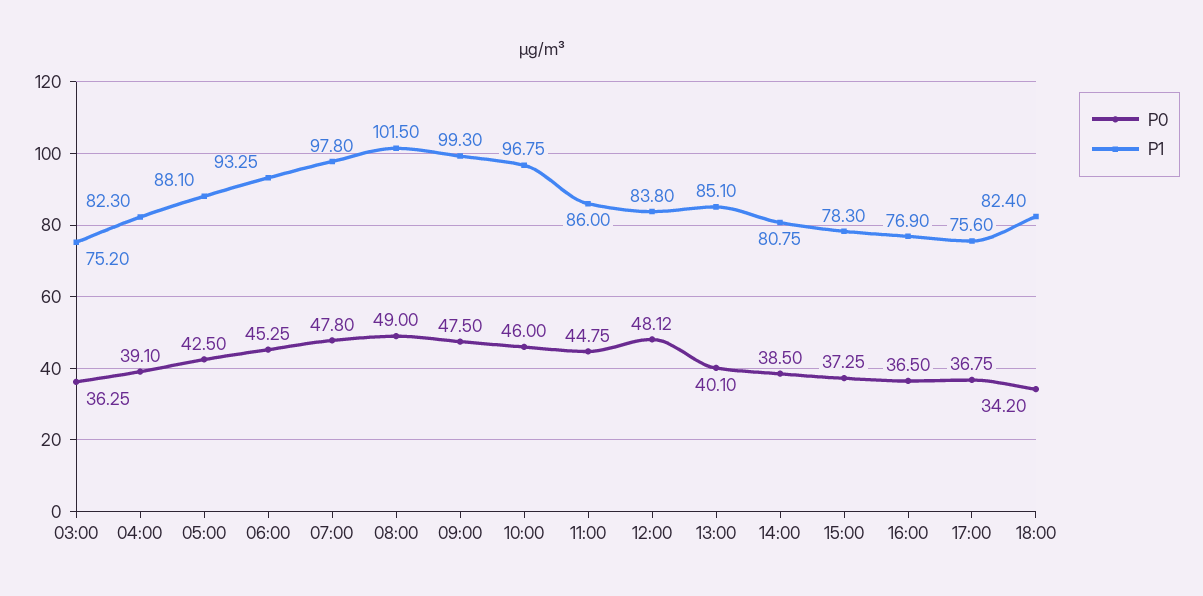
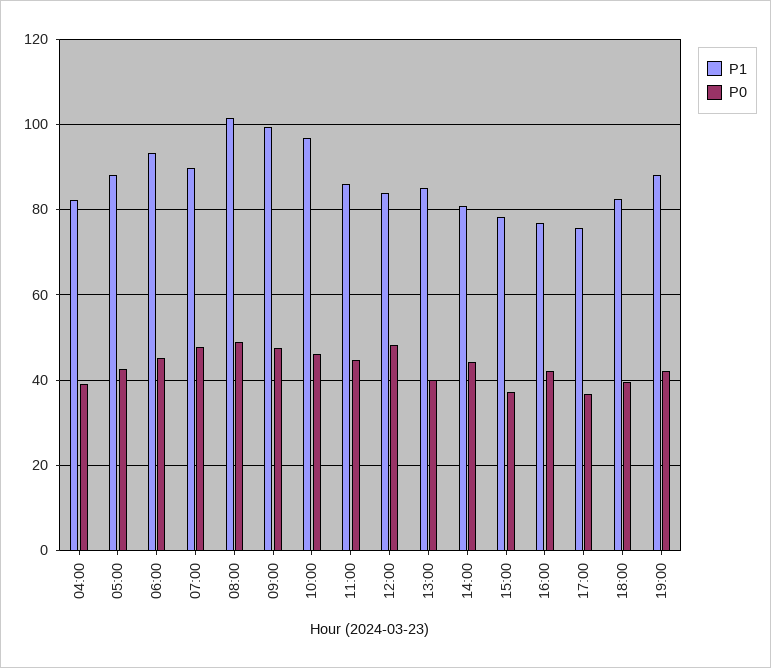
P0, 03:00: 36.25 -> none
P1, 03:00: 75.2 -> none
P1, 07:00: 97.8 -> 90
P0, 14:00: 38.5 -> 44
P0, 16:00: 36.5 -> 42
P0, 18:00: 34.2 -> 40
P1, 19:00: none -> 88
P0, 19:00: none -> 42

